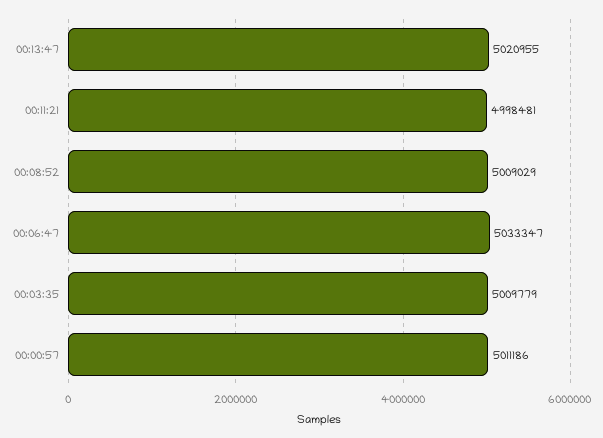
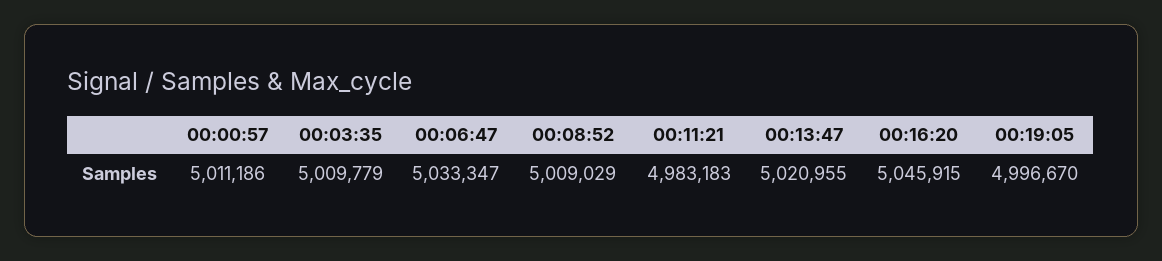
00:11:21: 4998481 -> 4983183
00:16:20: none -> 5045915
00:19:05: none -> 4996670

